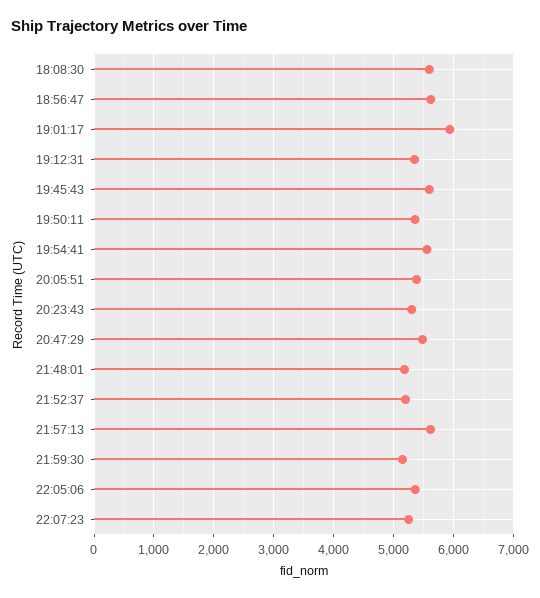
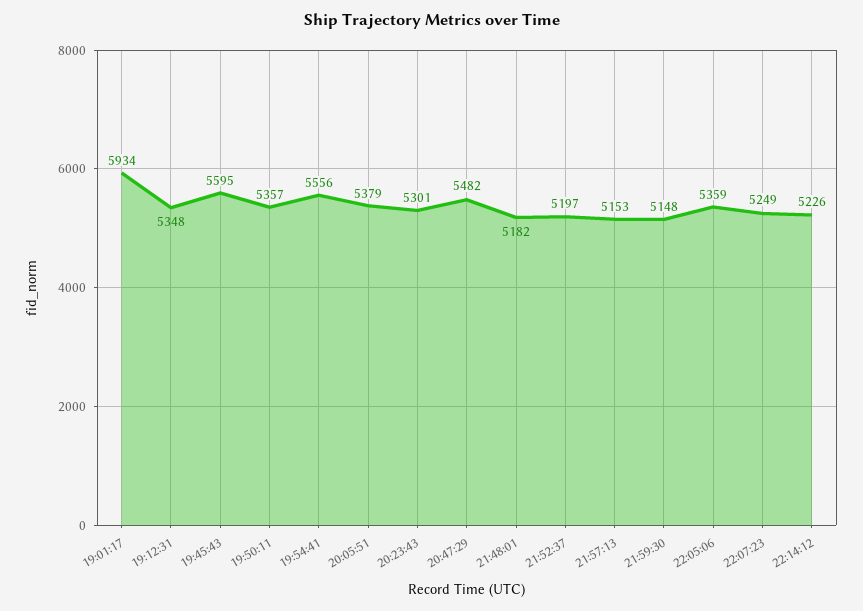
18:08:30: 5600 -> none
18:56:47: 5600 -> none
21:57:13: 5600 -> 5153
22:14:12: none -> 5226

